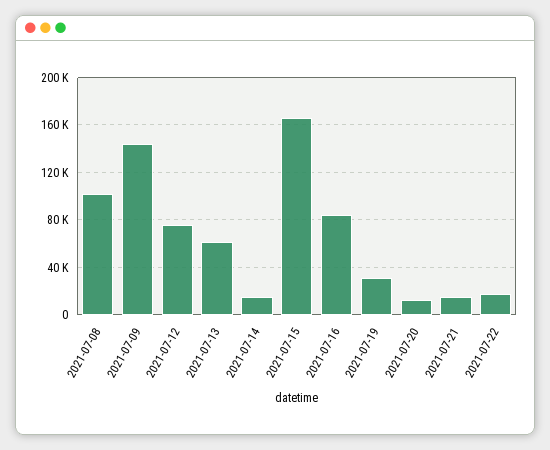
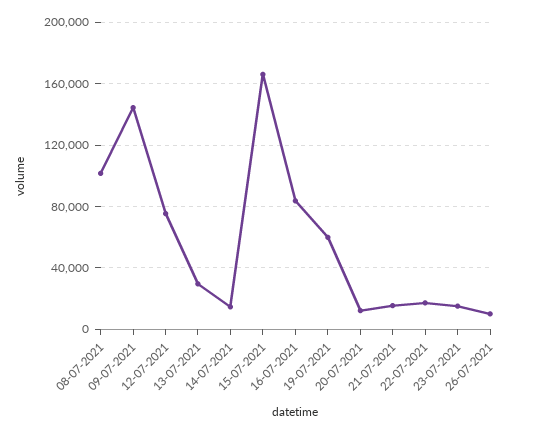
2021-07-13: 60000 -> 30000
2021-07-19: 30000 -> 60000
23-07-2021: none -> 15000
26-07-2021: none -> 10000

